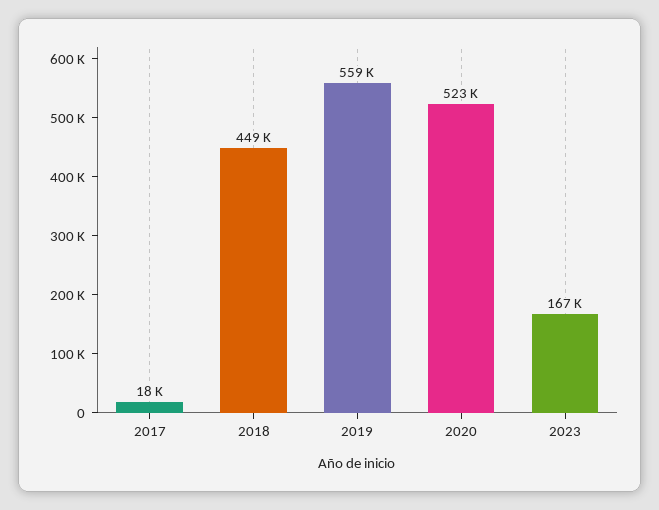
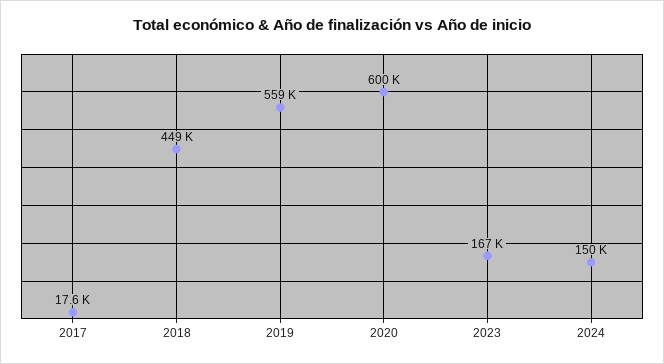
2020: 523000 -> 600000
2024: none -> 150000

